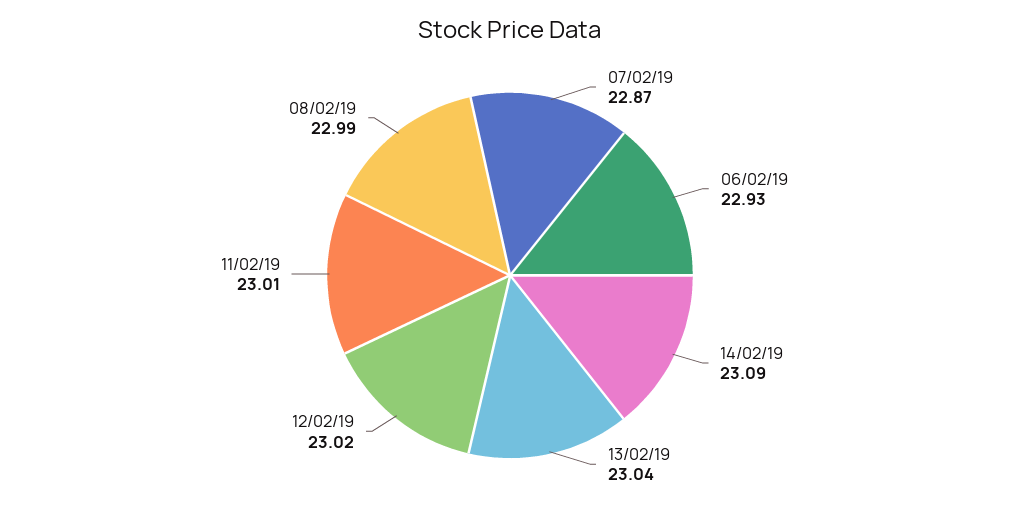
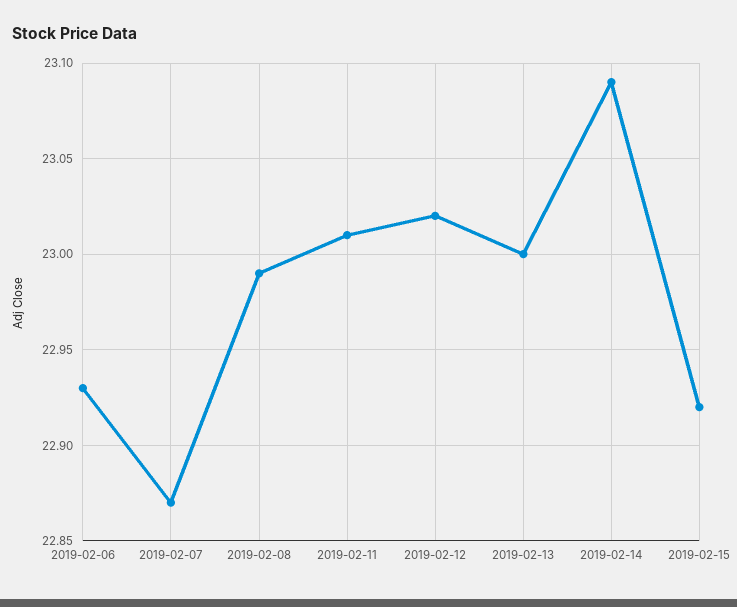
13/02/19: 23.04 -> 23
2019-02-15: none -> 22.92

